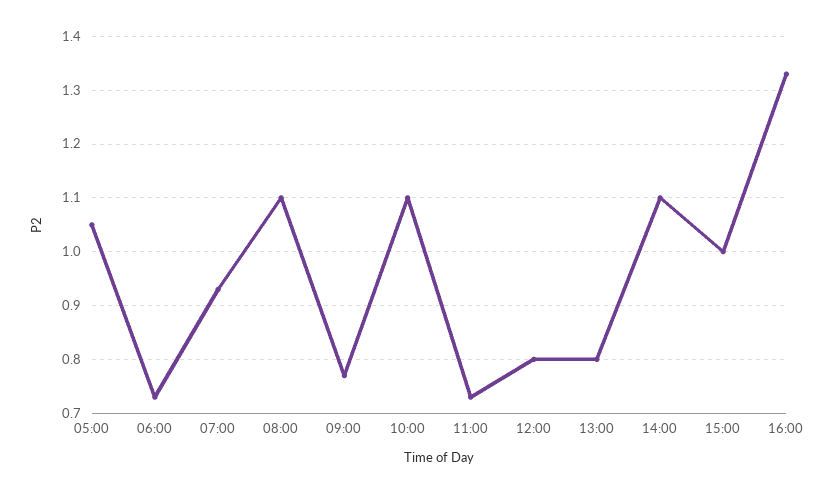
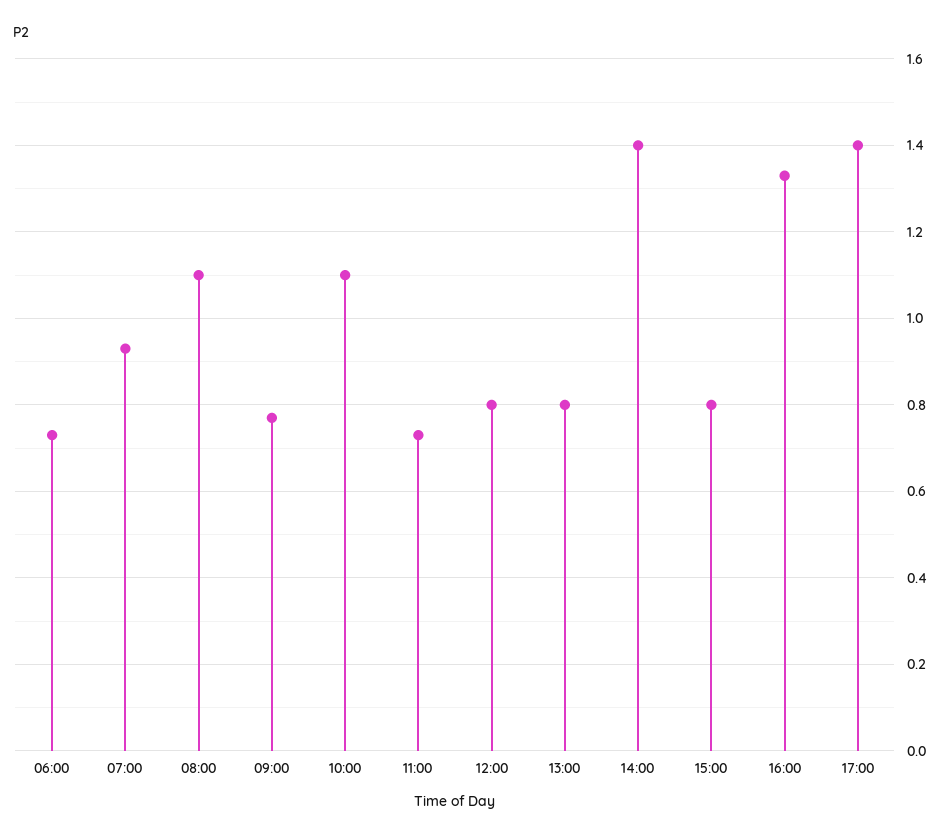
05:00: 1.05 -> none
14:00: 1.1 -> 1.4
15:00: 1 -> 0.8
17:00: none -> 1.4

